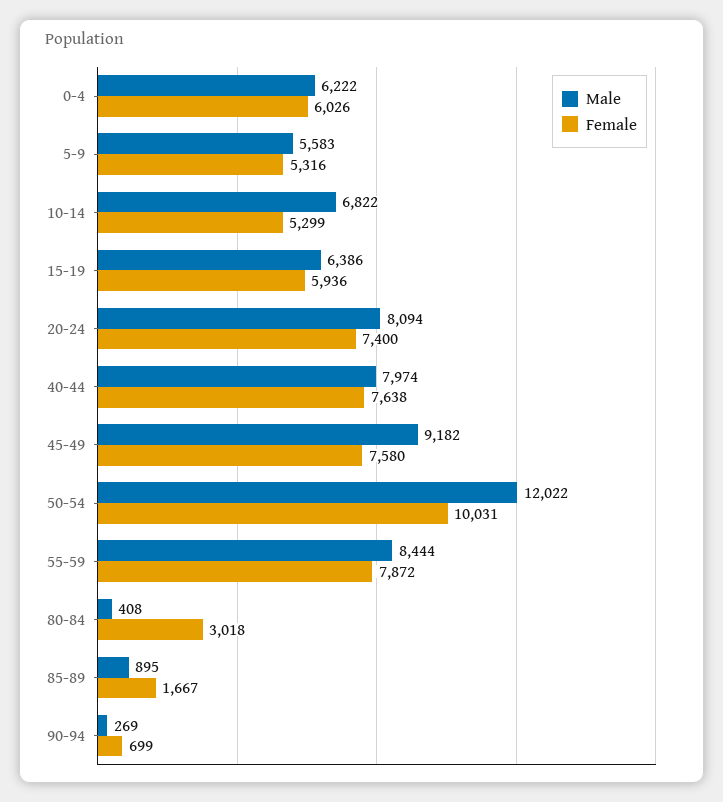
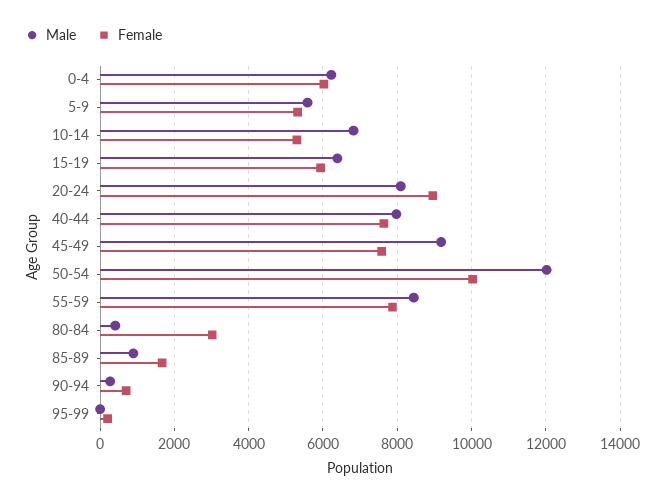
Female, 20-24: 7400 -> 9000
Male, 95-99: none -> 0
Female, 95-99: none -> 200

